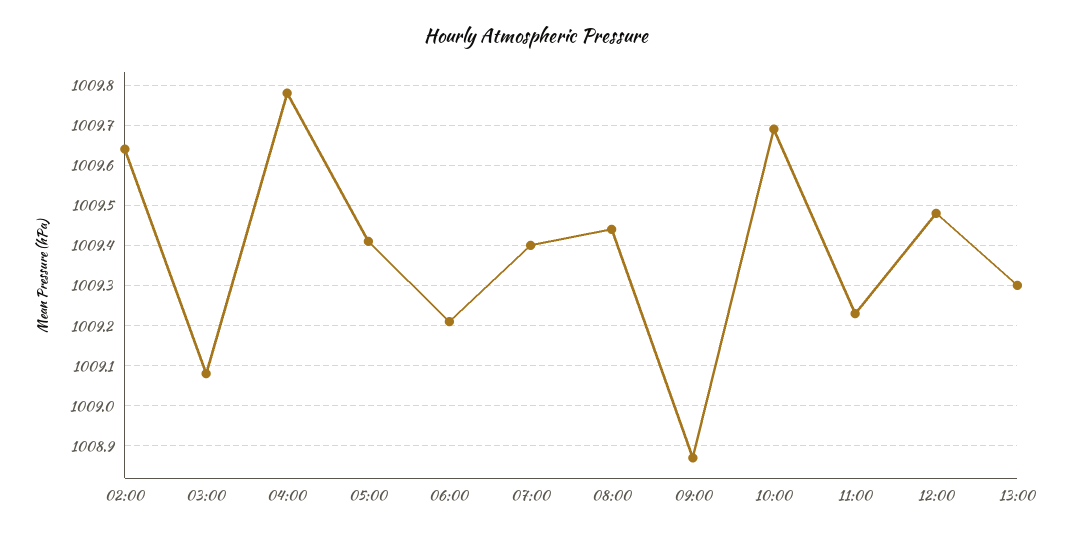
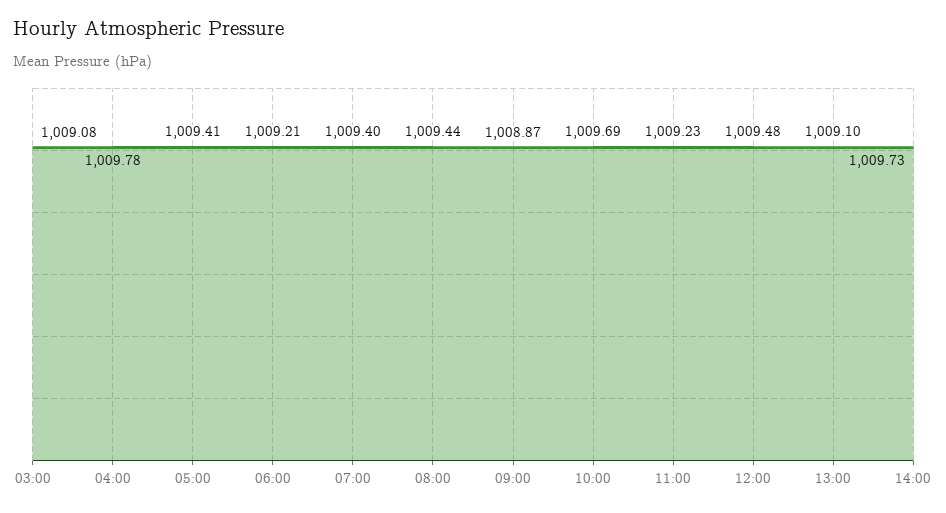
02:00: 1009.65 -> none
13:00: 1009.3 -> 1009.1
14:00: none -> 1009.73

